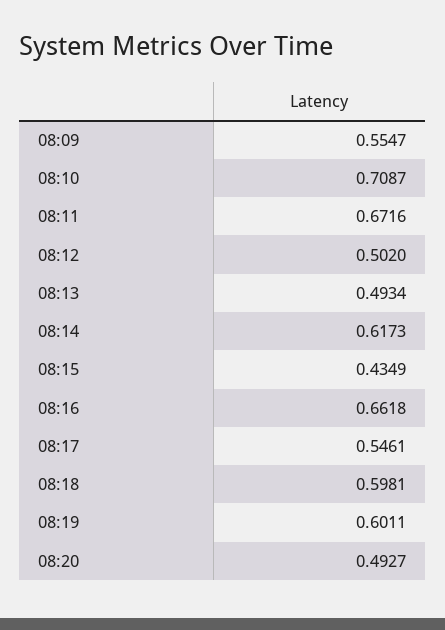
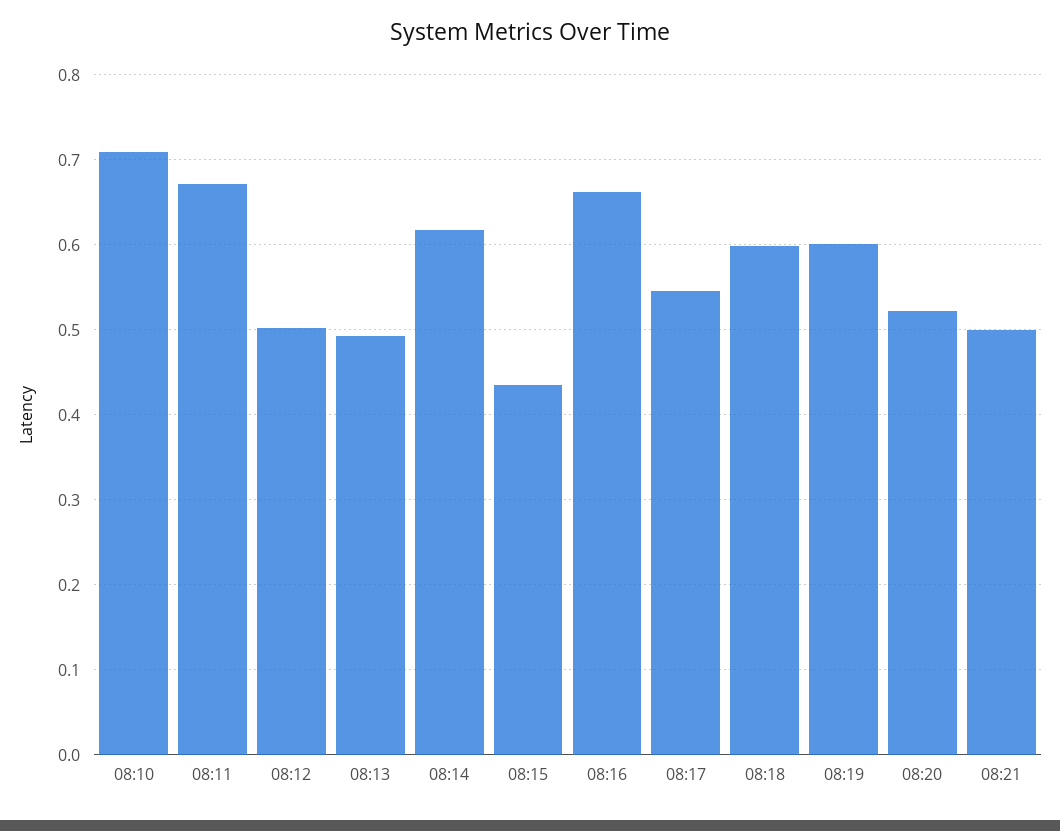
08:09: 0.5547 -> none
08:20: 0.4927 -> 0.52
08:21: none -> 0.5

